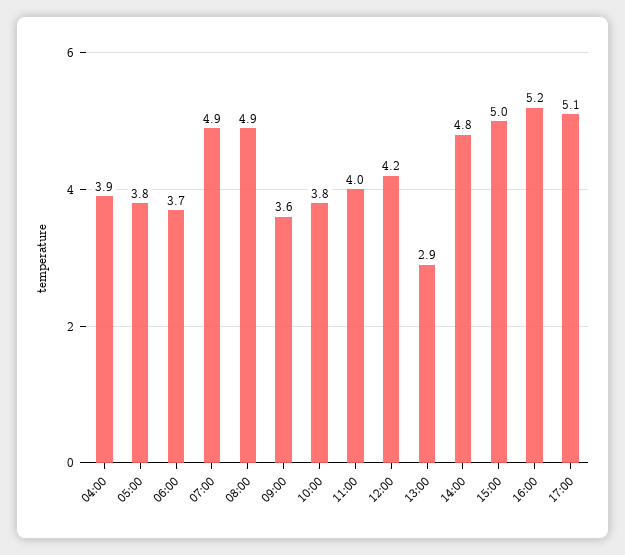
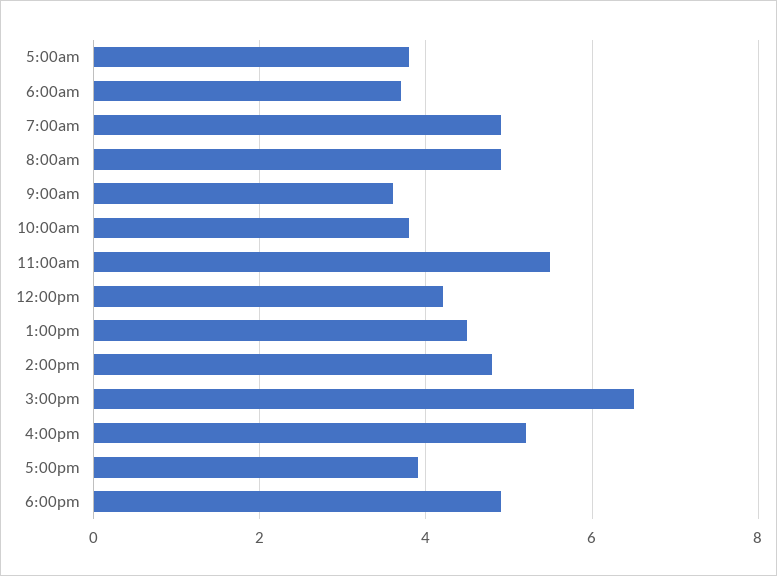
04:00: 3.9 -> none
11:00: 4 -> 5.5
13:00: 2.9 -> 4.5
15:00: 5 -> 6.5
17:00: 5.1 -> 4
6:00pm: none -> 5

